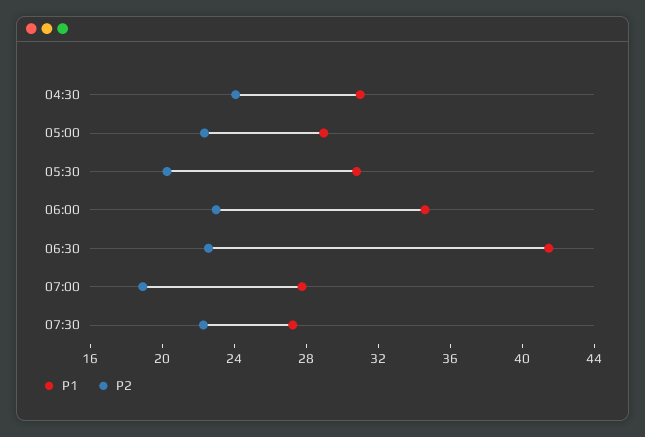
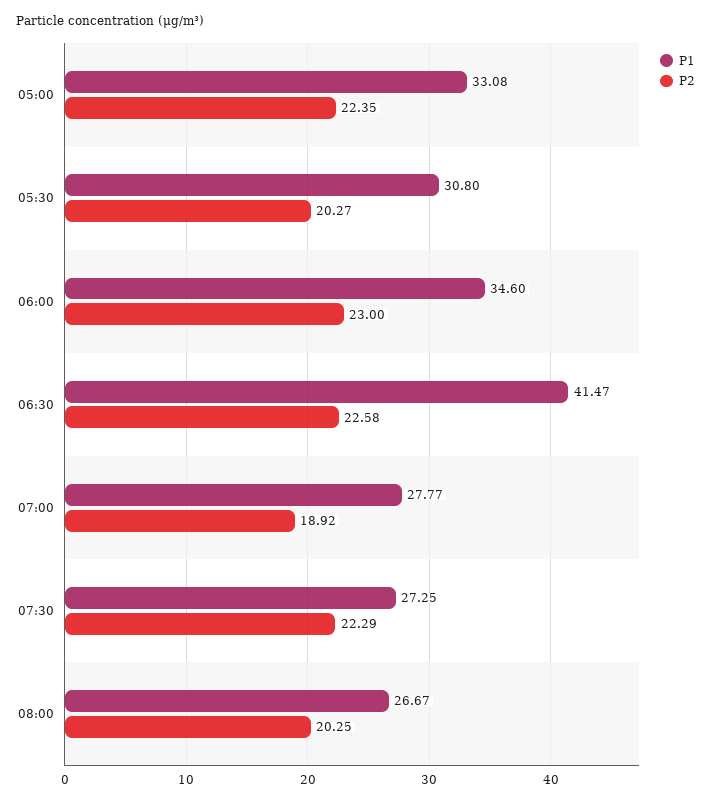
P1, 04:30: 31 -> none
P2, 04:30: 24 -> none
P1, 05:00: 29 -> 33.08
P1, 08:00: none -> 26.67
P2, 08:00: none -> 20.25

